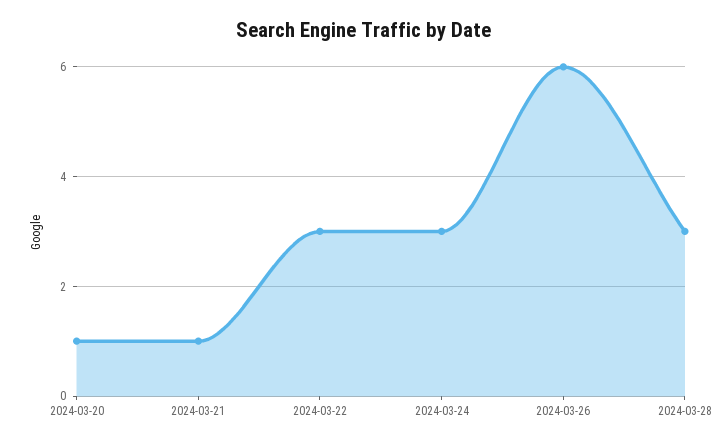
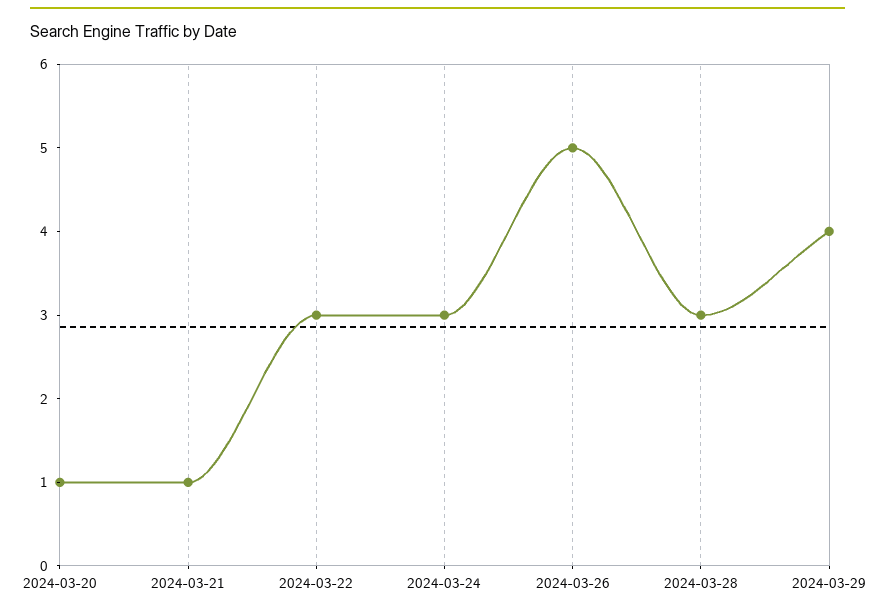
2024-03-26: 6 -> 5
2024-03-29: none -> 4

